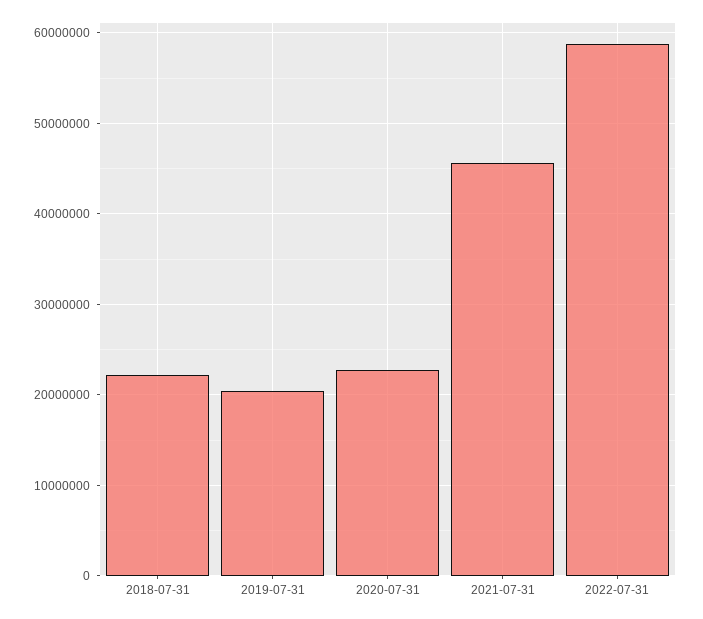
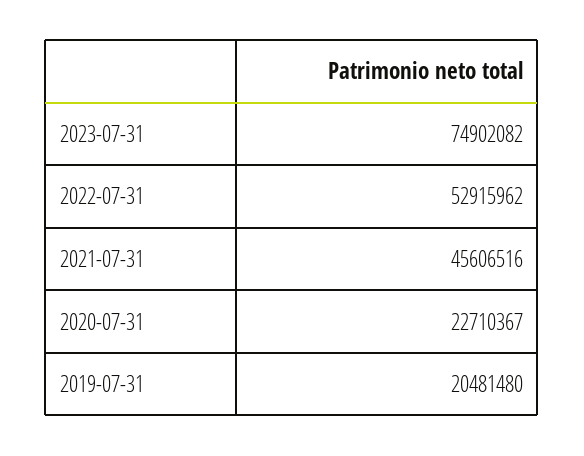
2018-07-31: 22000000 -> none
2022-07-31: 59000000 -> 52915962
2023-07-31: none -> 74902082

